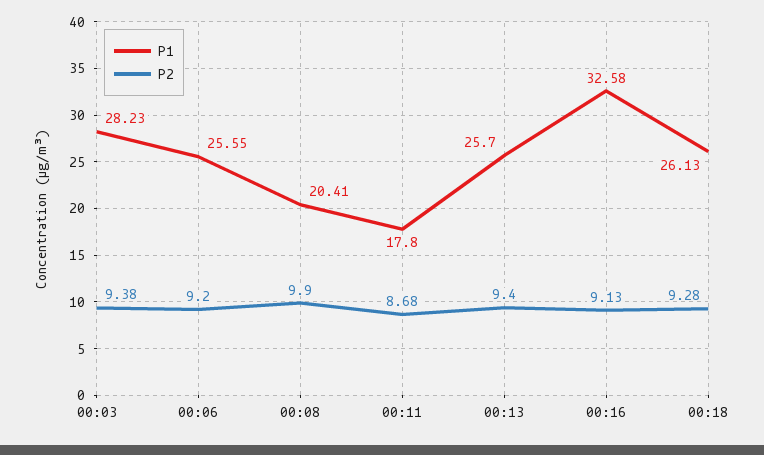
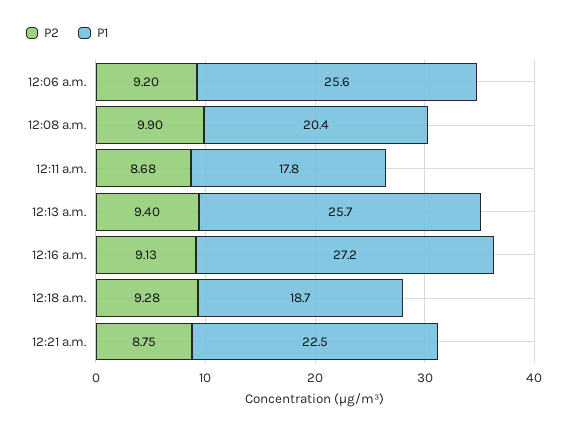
P1, 00:03: 28.23 -> none
P2, 00:03: 9.38 -> none
P1, 00:16: 32.58 -> 27.2
P1, 00:18: 26.13 -> 18.7
P2, 12:21 a.m.: none -> 8.75
P1, 12:21 a.m.: none -> 22.5

